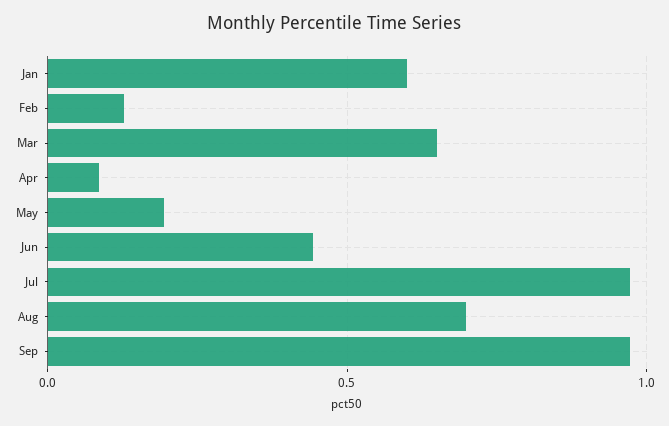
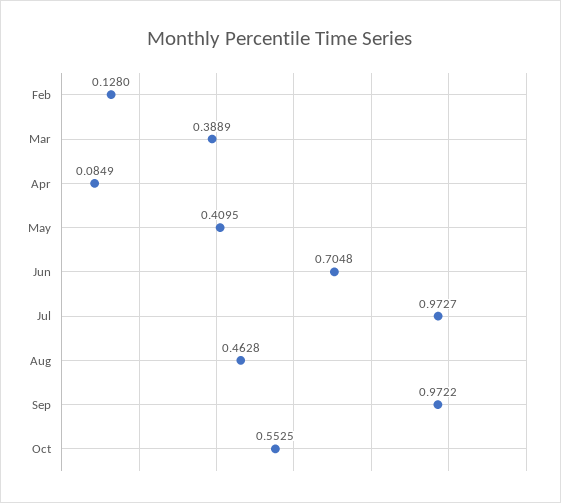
Jan: 0.6 -> none
Mar: 0.65 -> 0.3889
May: 0.2 -> 0.4095
Jun: 0.45 -> 0.7048
Aug: 0.7 -> 0.4628
Oct: none -> 0.5525

